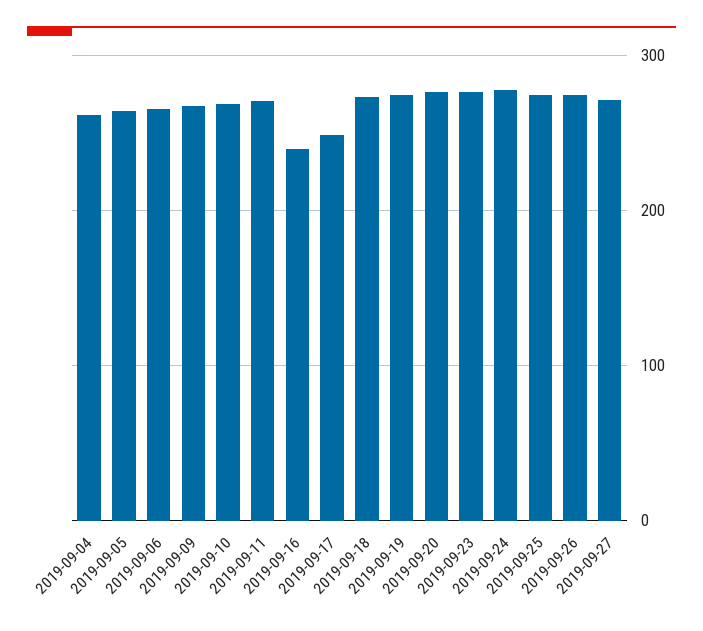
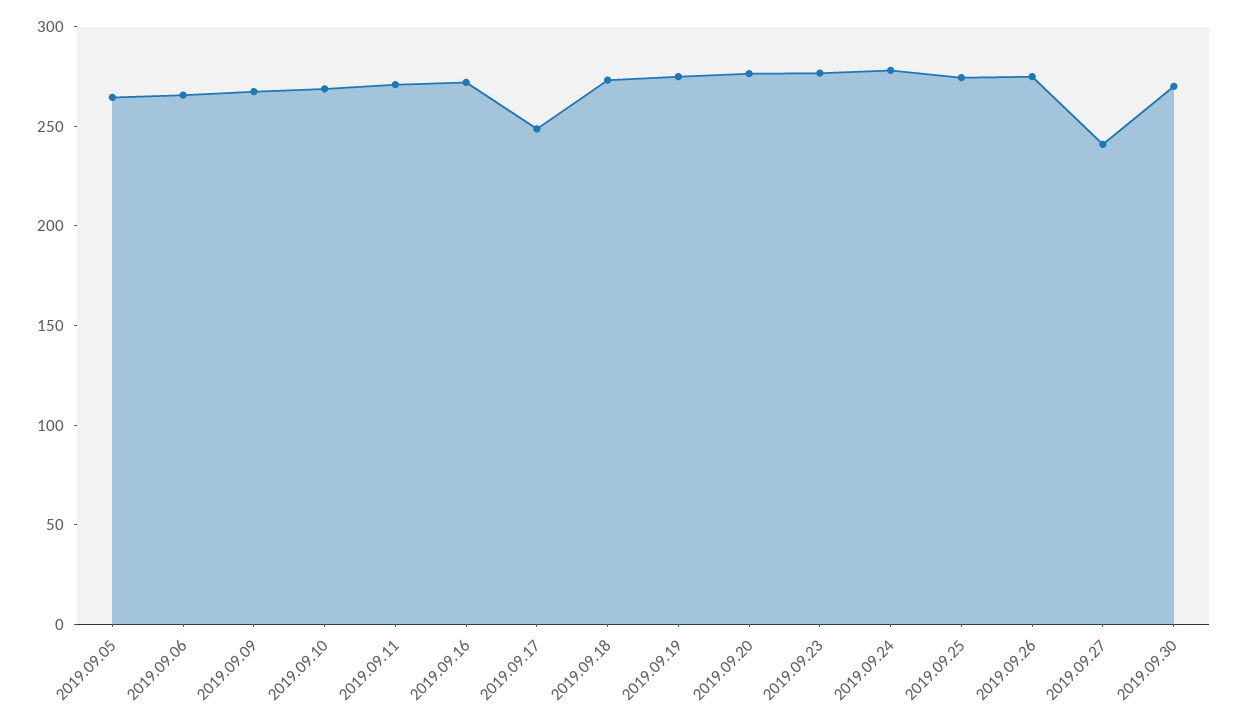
2019-09-04: 260 -> none
2019-09-16: 240 -> 270
2019-09-27: 270 -> 240
2019.09.30: none -> 270

